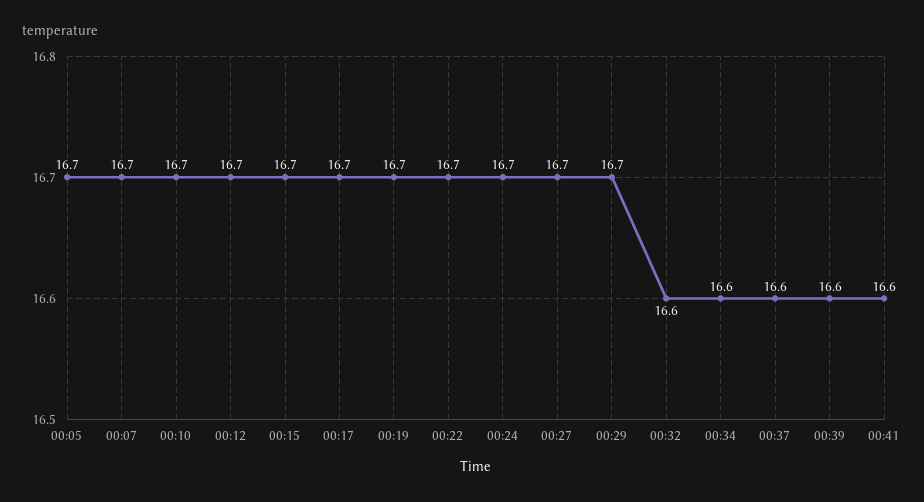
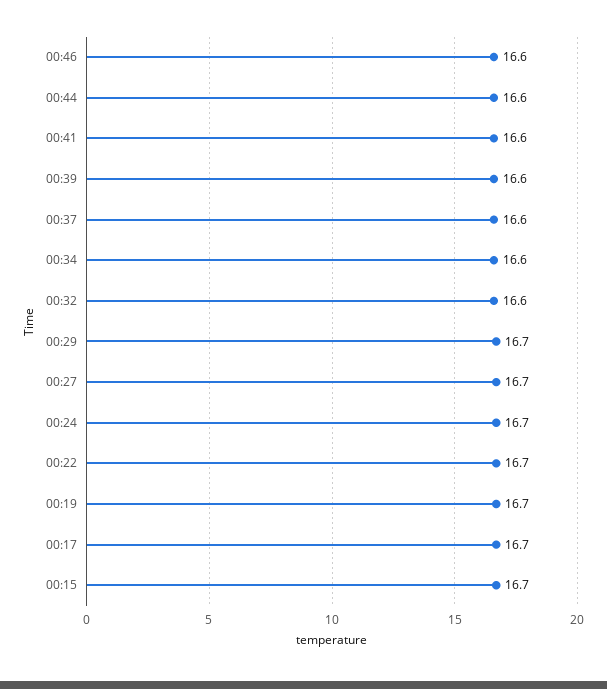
00:05: 16.7 -> none
00:07: 16.7 -> none
00:10: 16.7 -> none
00:12: 16.7 -> none
00:46: none -> 16.6
00:44: none -> 16.6

